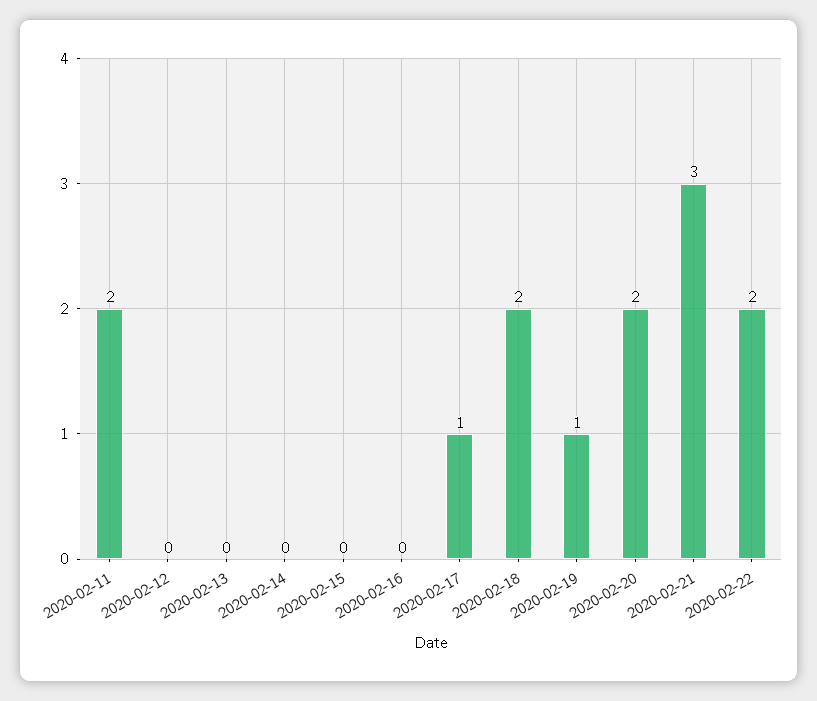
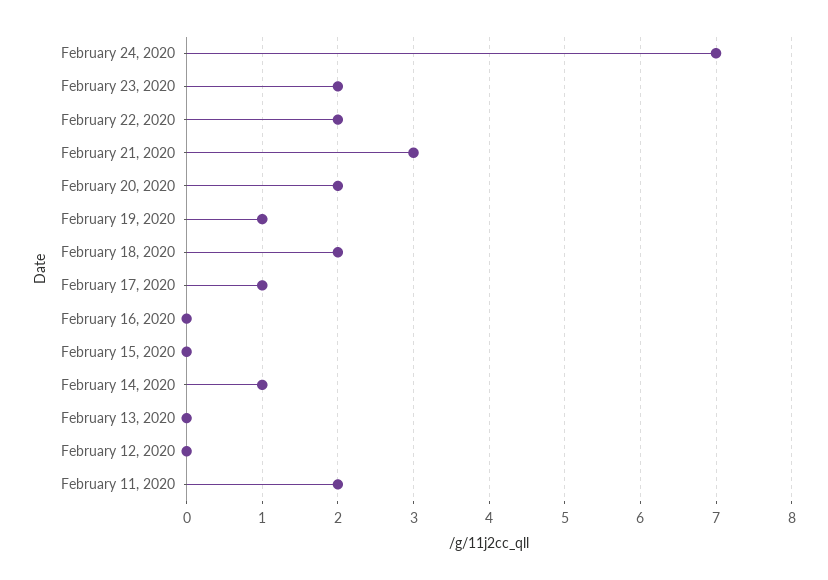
2020-02-14: 0 -> 1
February 24, 2020: none -> 7
February 23, 2020: none -> 2

